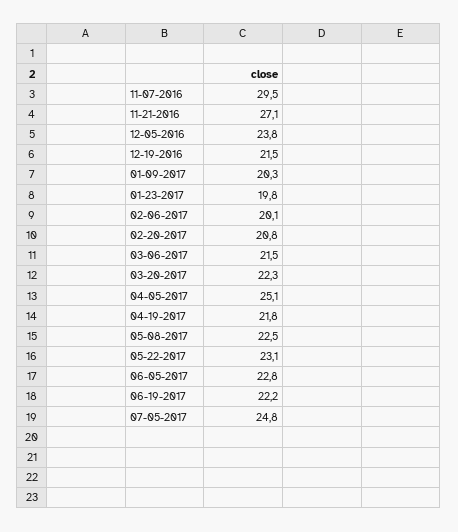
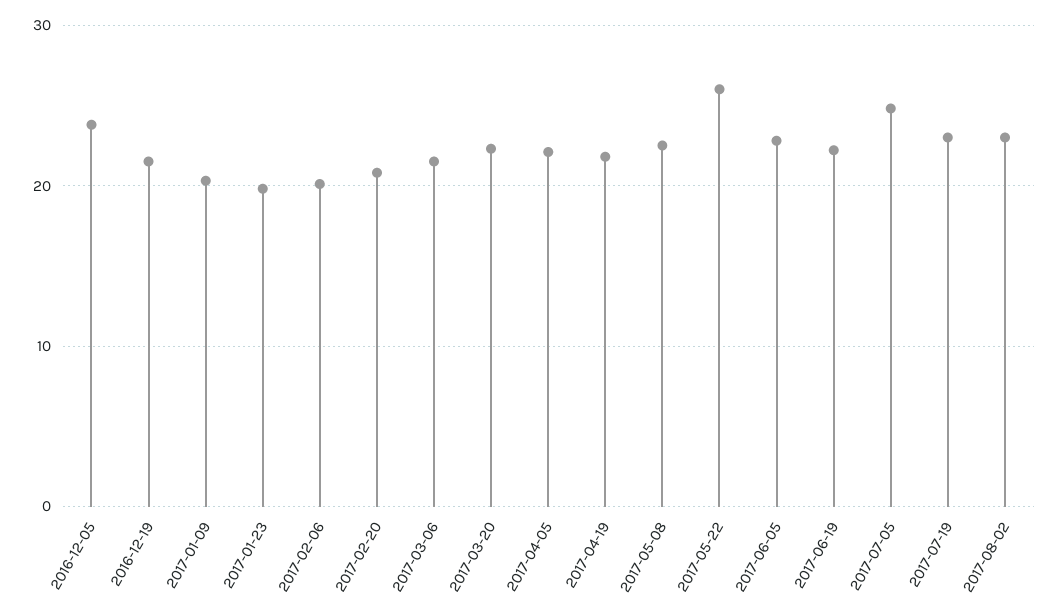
11-07-2016: 29.5 -> none
11-21-2016: 27.1 -> none
04-05-2017: 25.1 -> 22
05-22-2017: 23.1 -> 26
2017-07-19: none -> 23
2017-08-02: none -> 23

